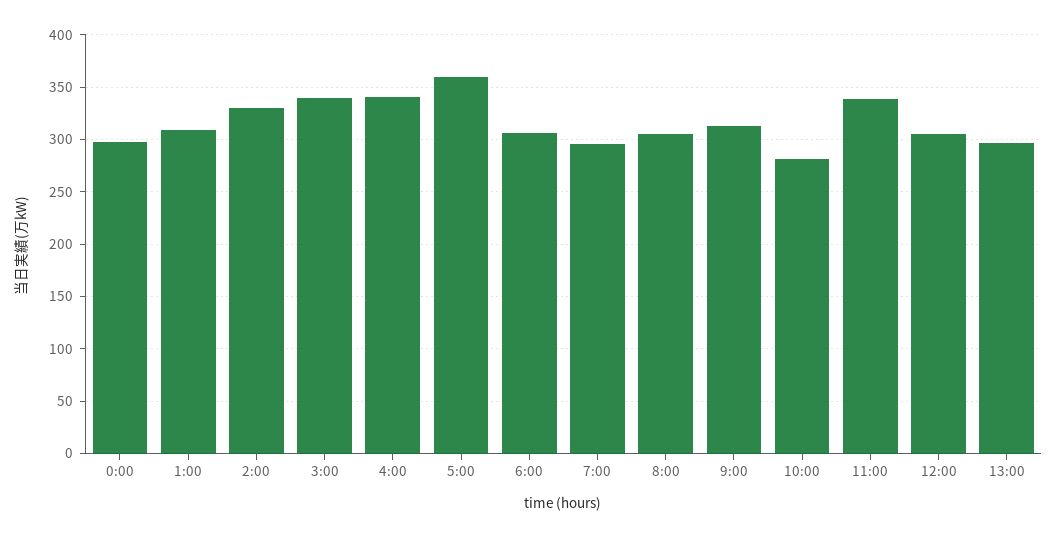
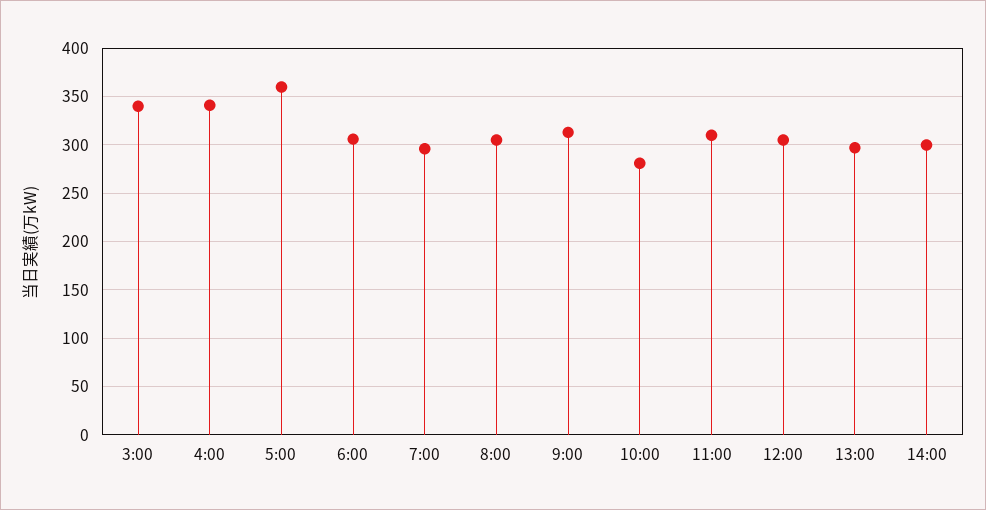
0:00: 300 -> none
1:00: 310 -> none
2:00: 330 -> none
11:00: 340 -> 310
14:00: none -> 300

